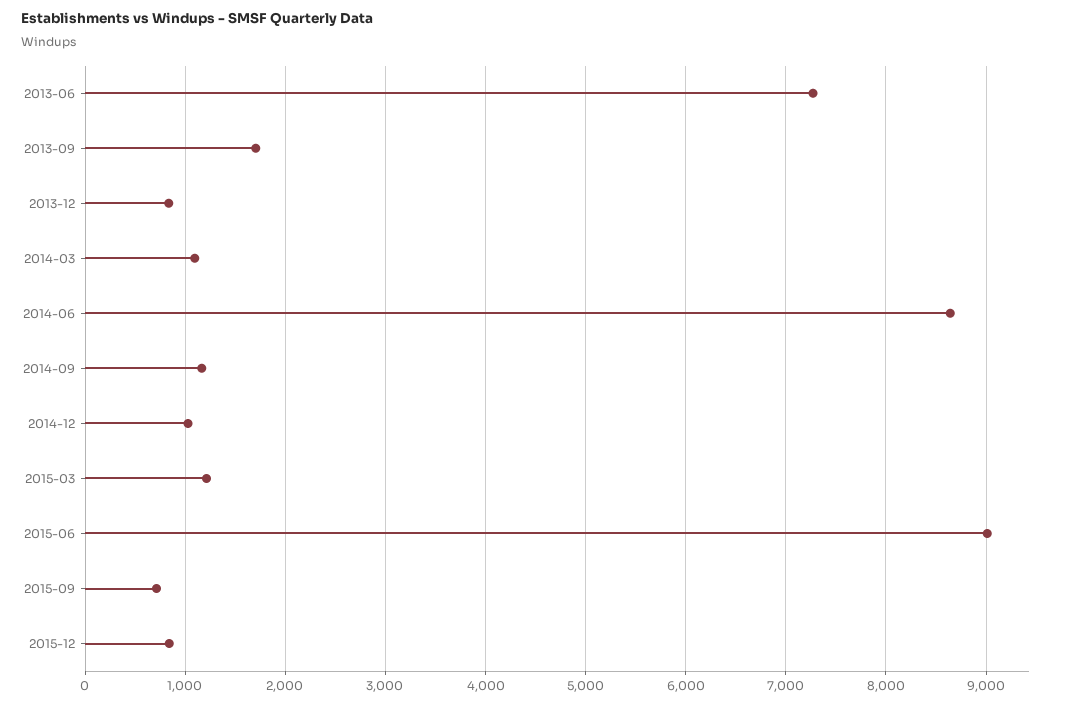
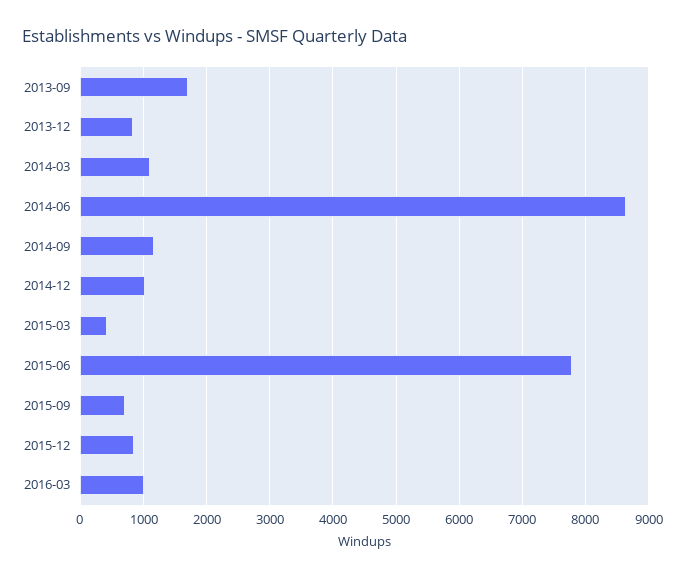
2013-06: 7300 -> none
2015-03: 1200 -> 400
2015-06: 9000 -> 7800
2016-03: none -> 1000

